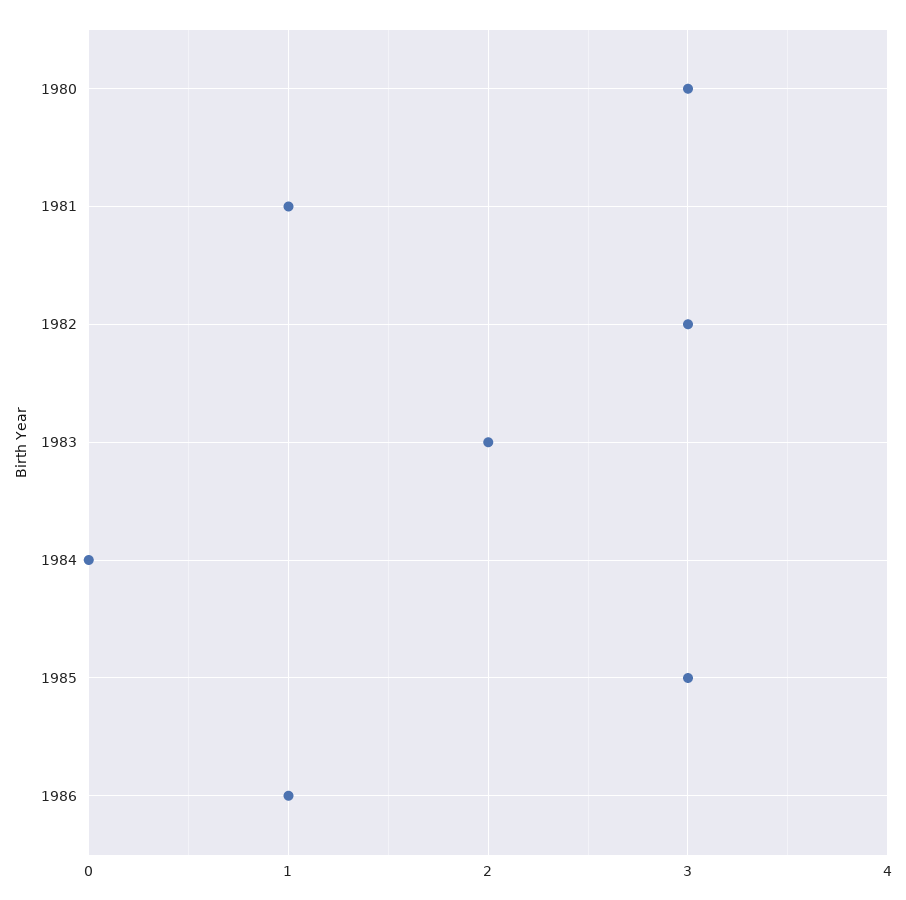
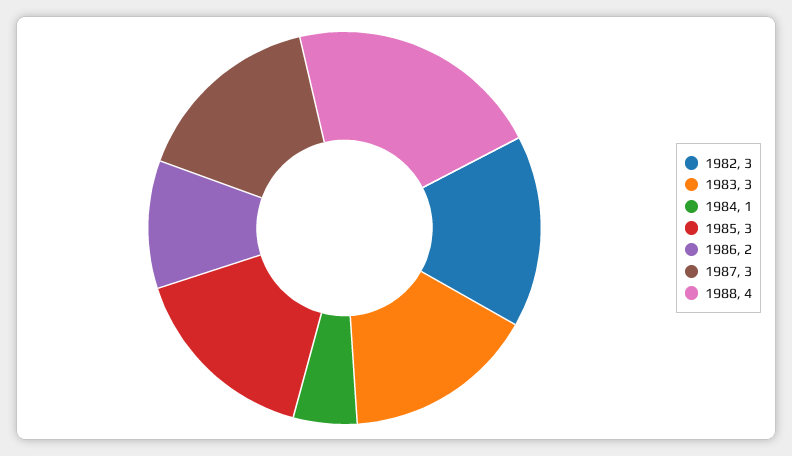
1980: 3 -> none
1981: 1 -> none
1983: 2 -> 3
1984: 0 -> 1
1986: 1 -> 2
1987: none -> 3
1988: none -> 4

